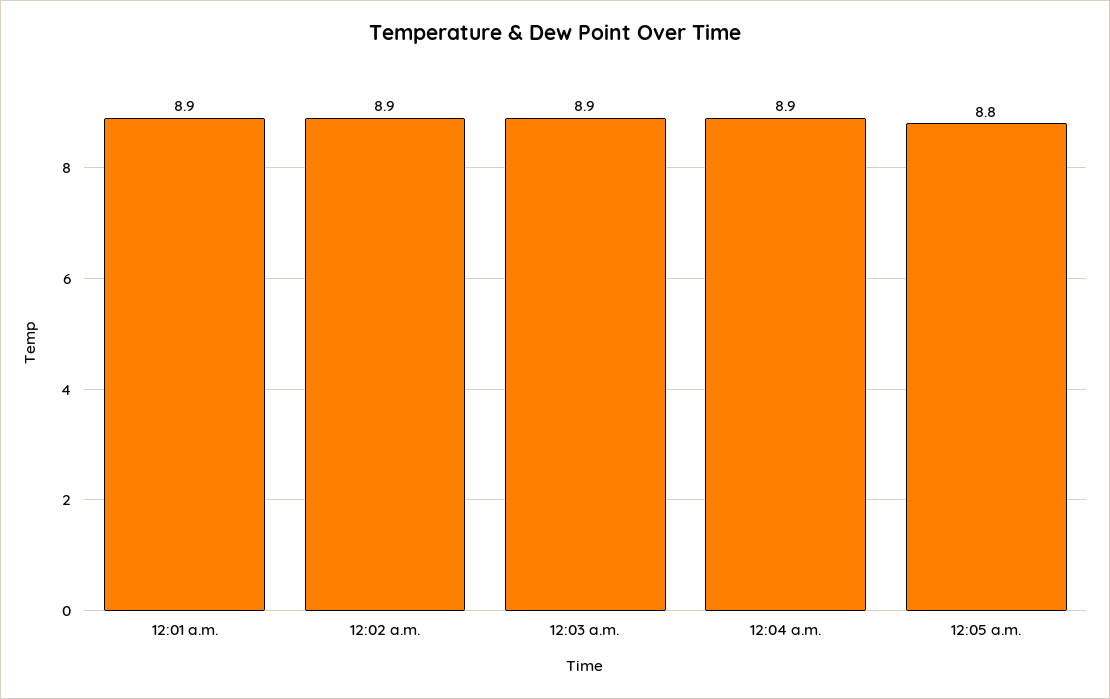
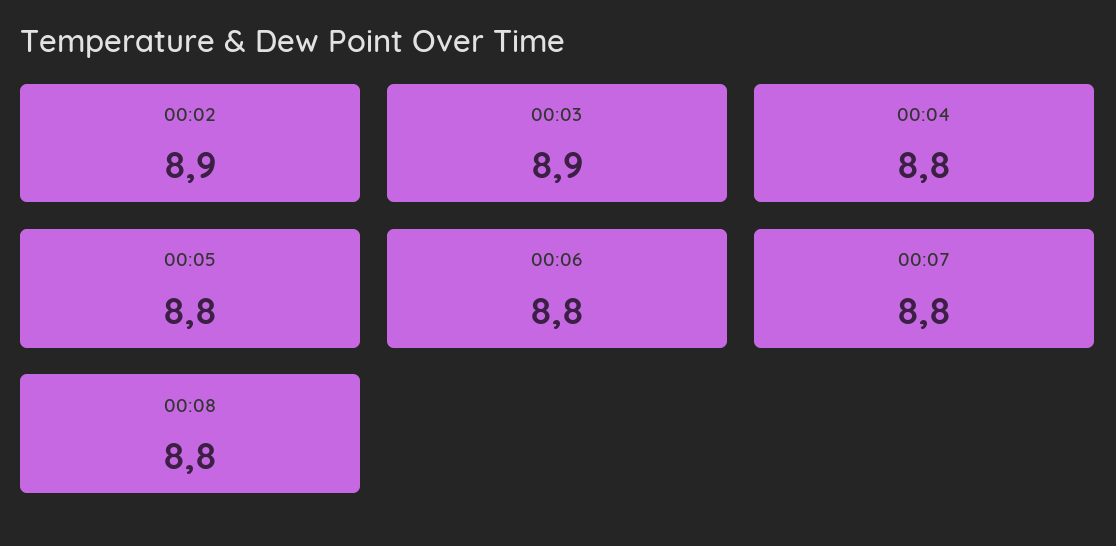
12:01 a.m.: 8.9 -> none
12:04 a.m.: 8.9 -> 8.8
00:06: none -> 8.8
00:07: none -> 8.8
00:08: none -> 8.8

